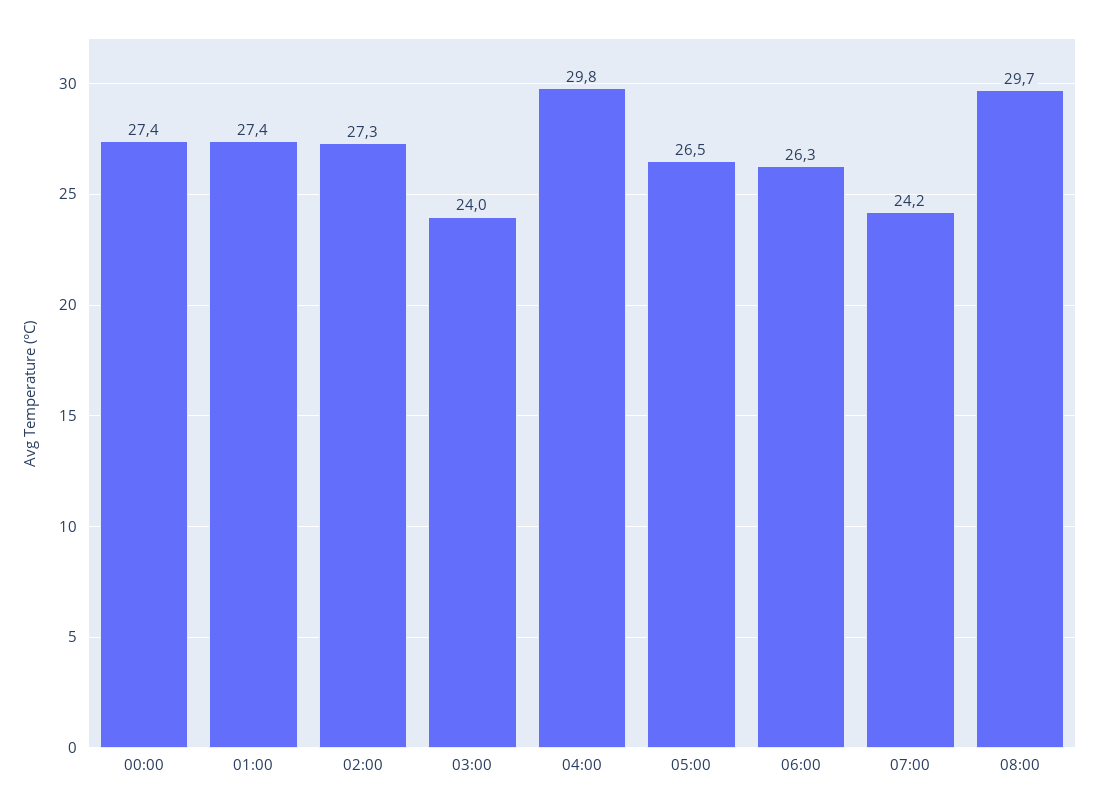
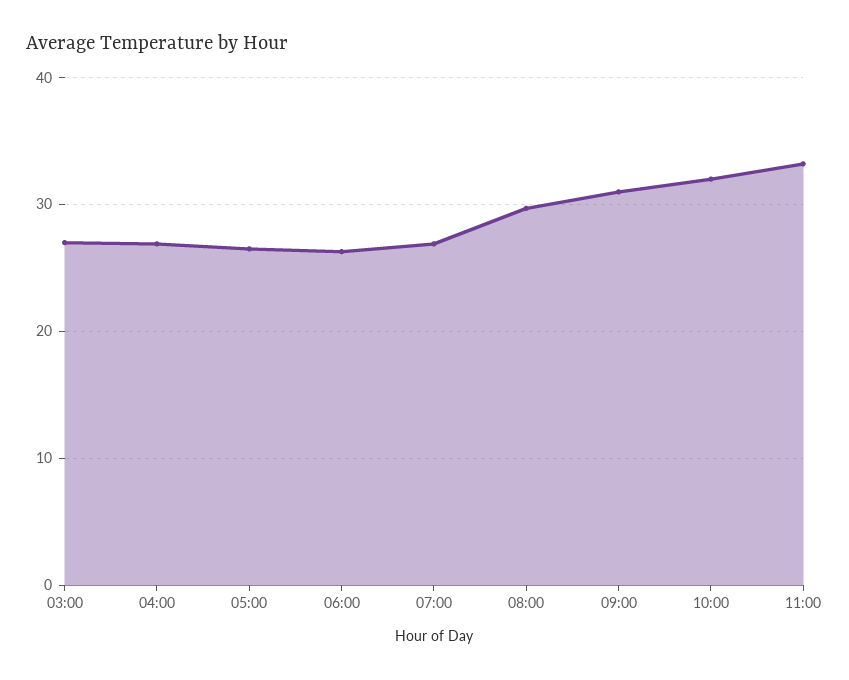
00:00: 27.4 -> none
01:00: 27.4 -> none
02:00: 27.3 -> none
03:00: 24 -> 27
04:00: 29.8 -> 27
07:00: 24.2 -> 27
09:00: none -> 31
10:00: none -> 32
11:00: none -> 33

